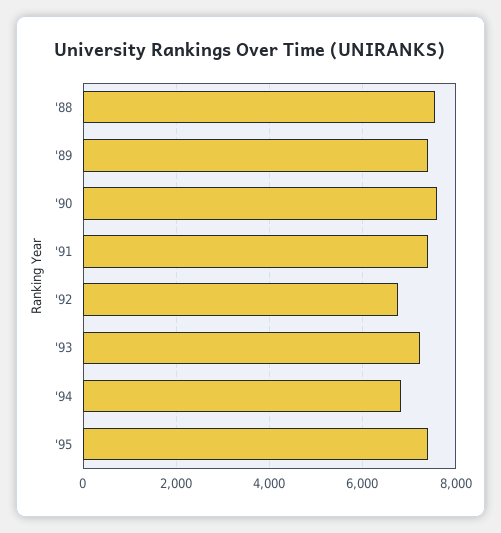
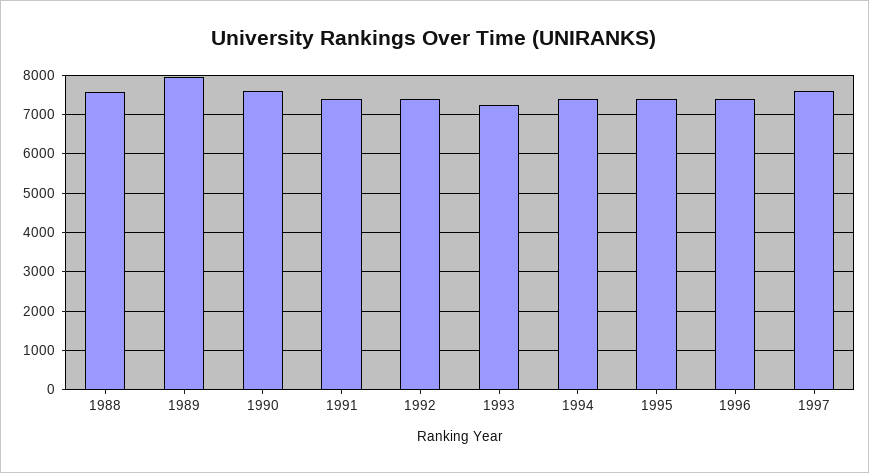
'89: 7400 -> 8000
'92: 6800 -> 7400
'94: 6800 -> 7400
1996: none -> 7400
1997: none -> 7600

